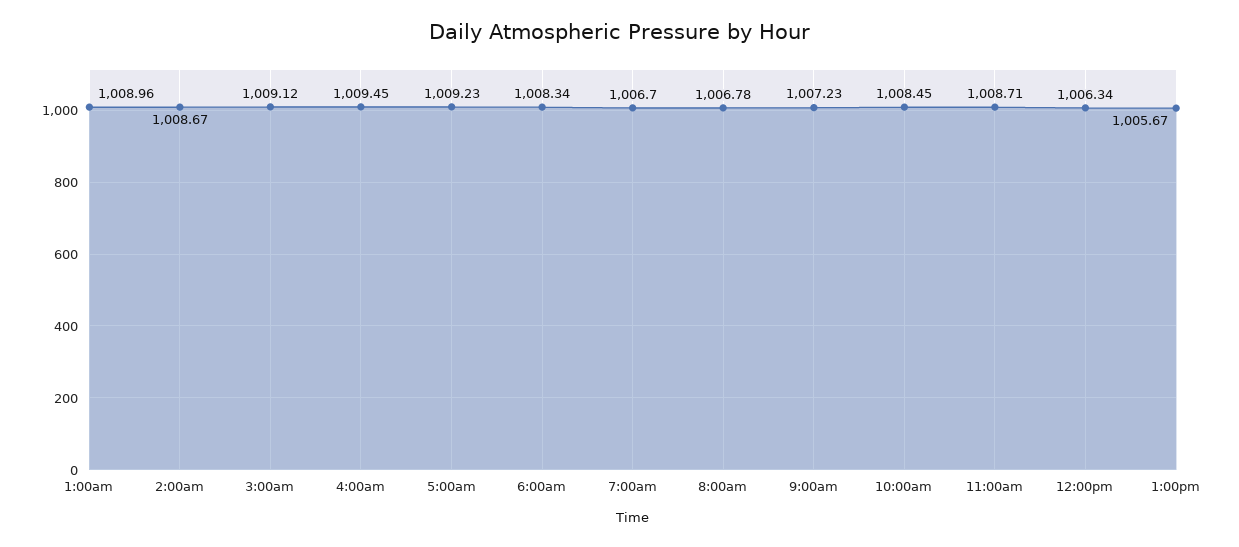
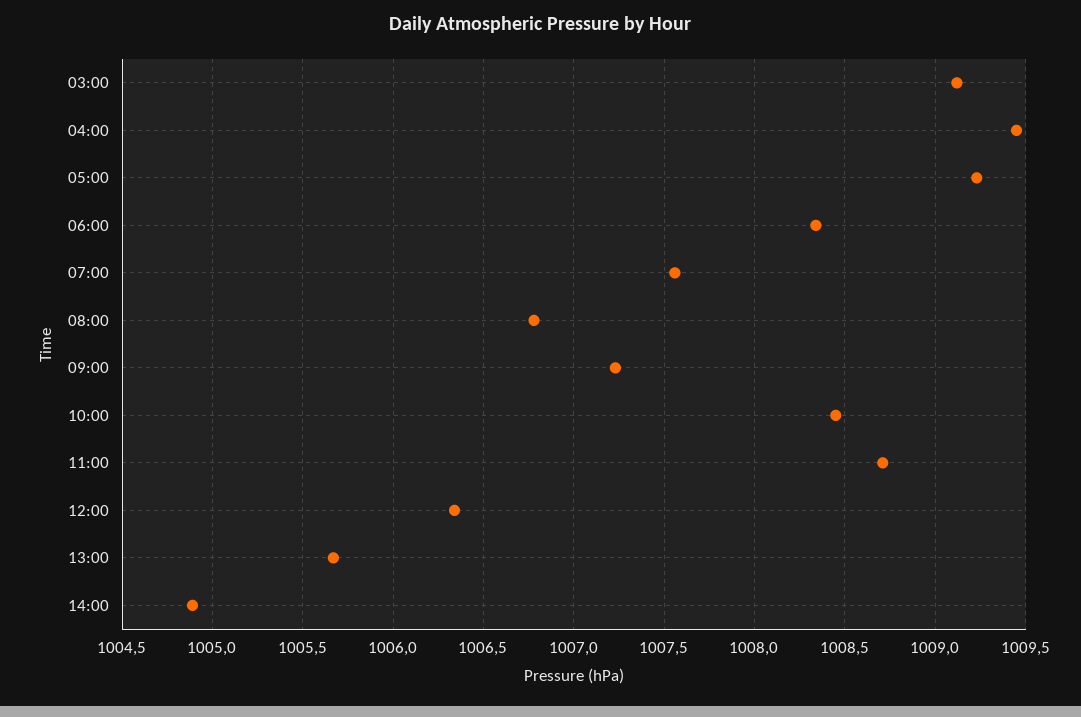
1:00am: 1008.96 -> none
2:00am: 1008.67 -> none
7:00am: 1006.7 -> 1007.55
14:00: none -> 1004.9

